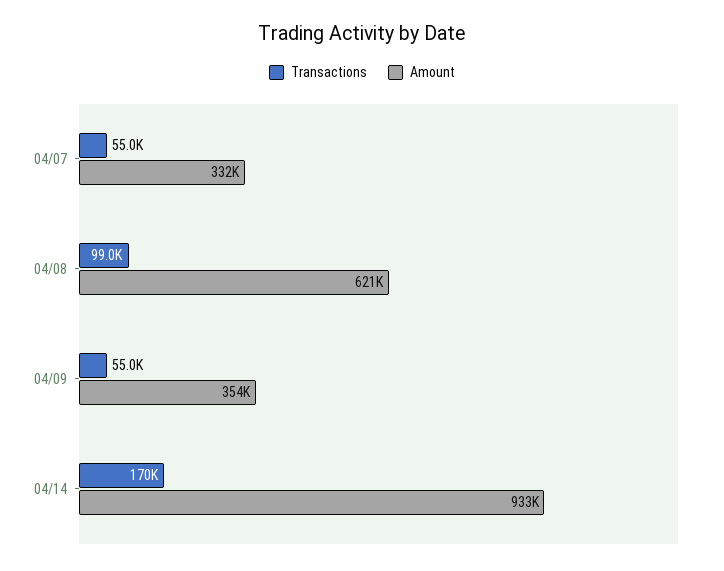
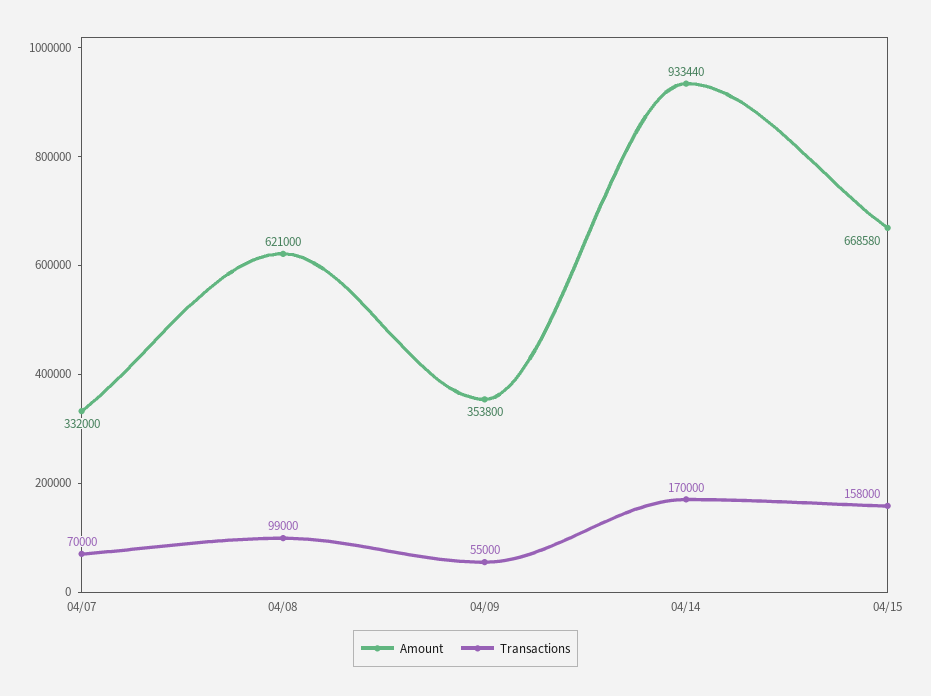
Transactions, 04/07: 55000 -> 70000
Amount, 04/15: none -> 668580
Transactions, 04/15: none -> 158000

